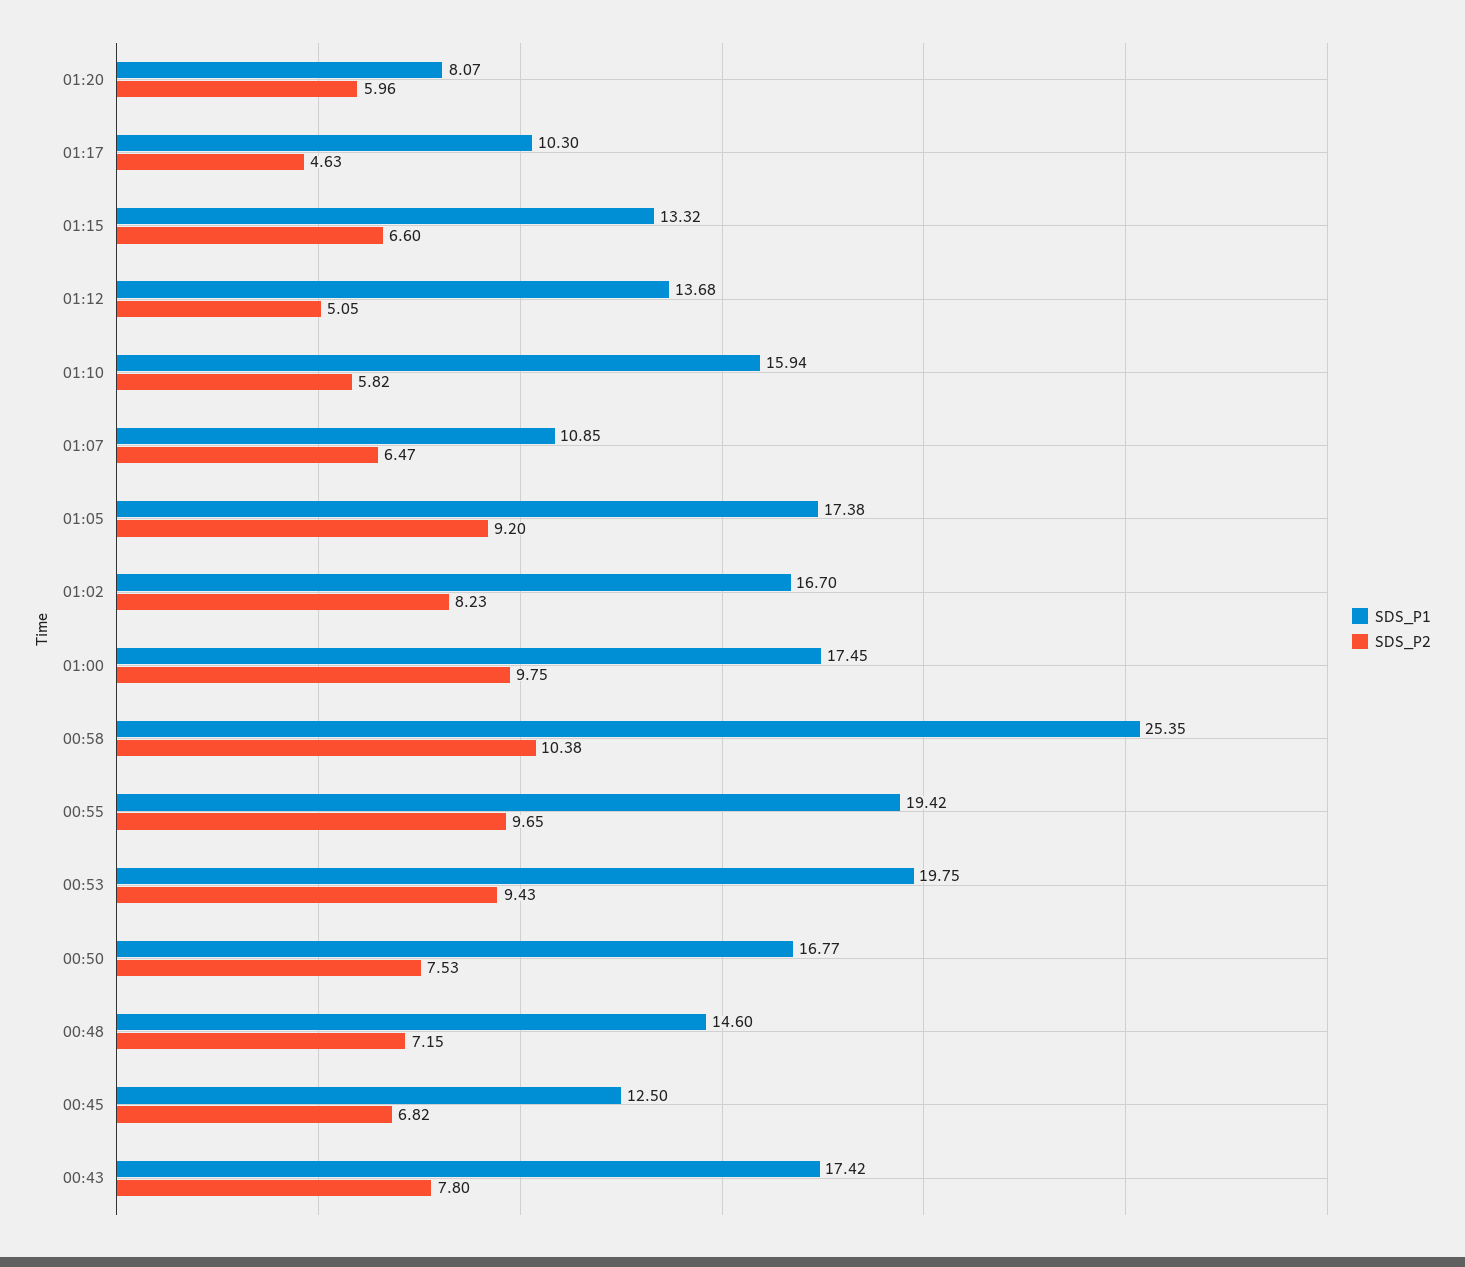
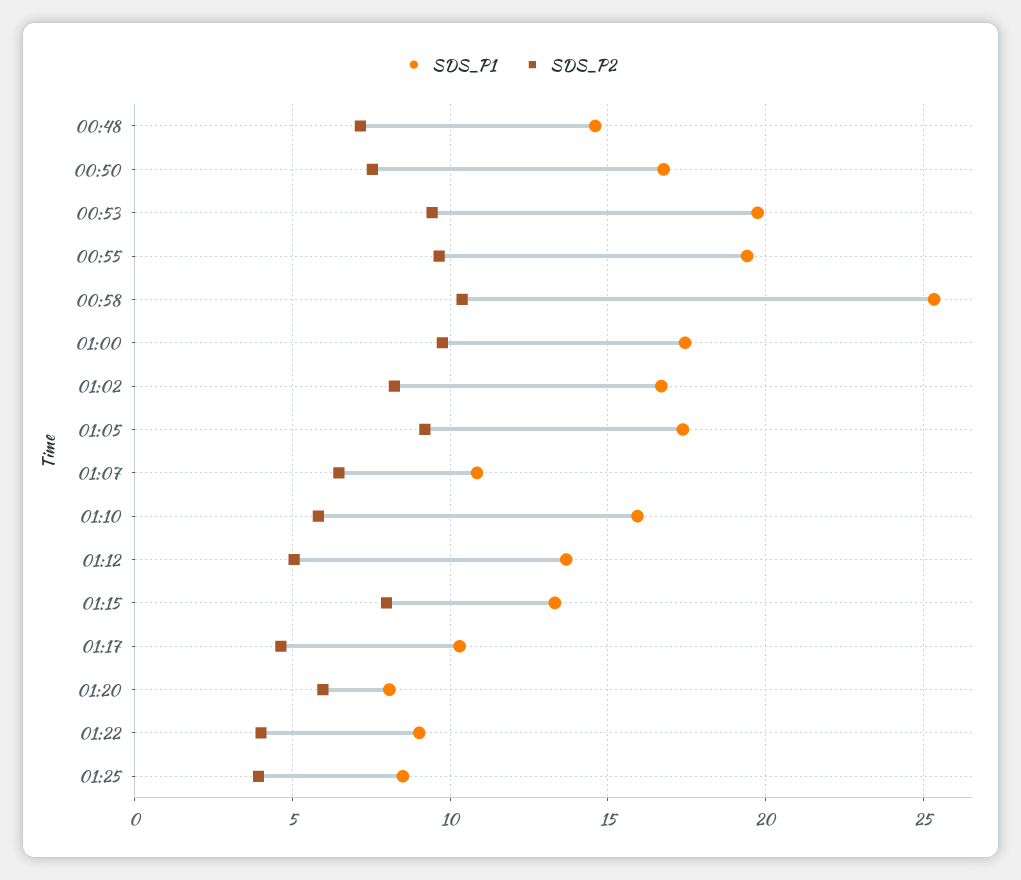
SDS_P2, 01:15: 6.6 -> 8
SDS_P1, 00:45: 12.5 -> none
SDS_P2, 00:45: 6.82 -> none
SDS_P1, 00:43: 17.42 -> none
SDS_P2, 00:43: 7.8 -> none
SDS_P1, 01:22: none -> 9
SDS_P2, 01:22: none -> 4
SDS_P1, 01:25: none -> 8.5
SDS_P2, 01:25: none -> 4

